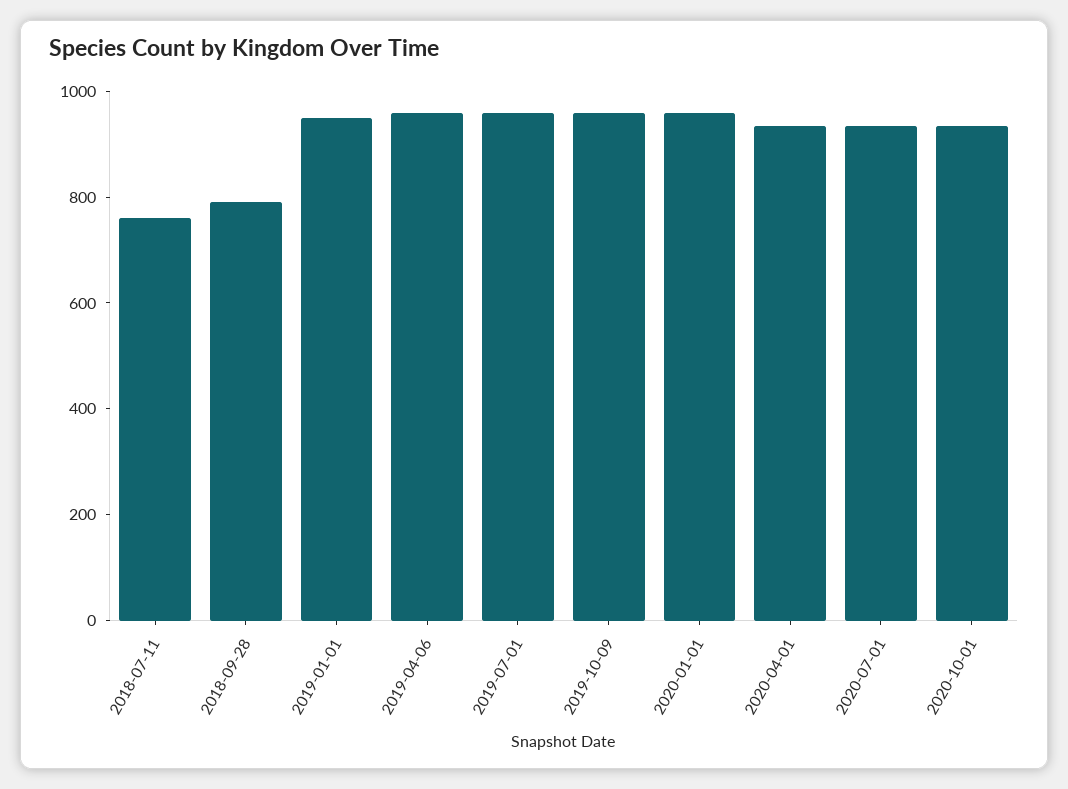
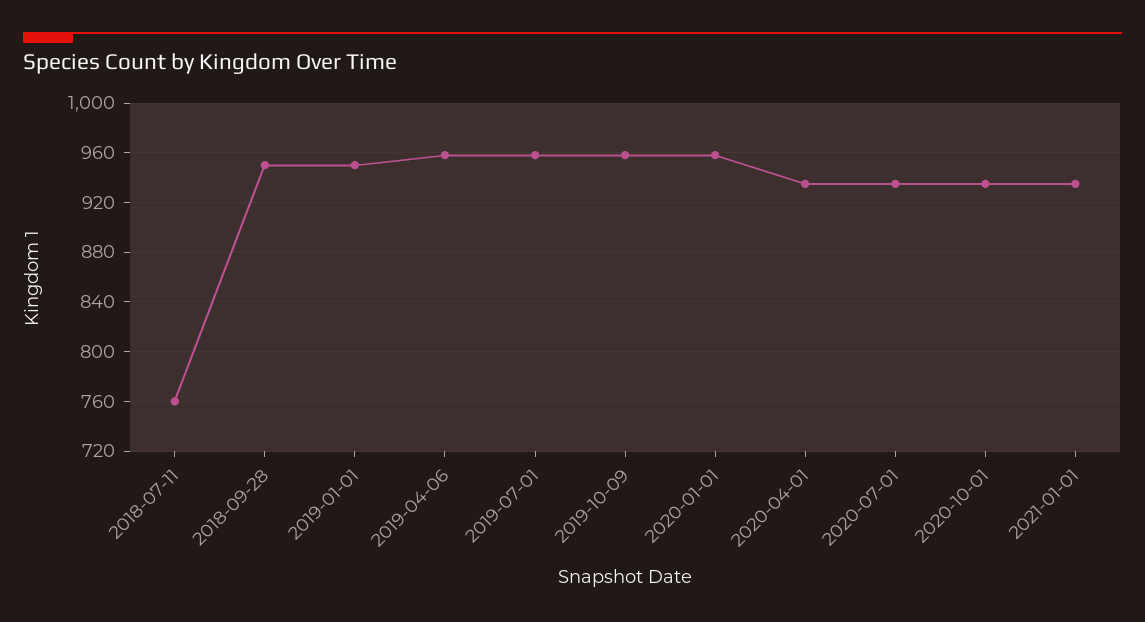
2018-09-28: 800 -> 950
2021-01-01: none -> 935

